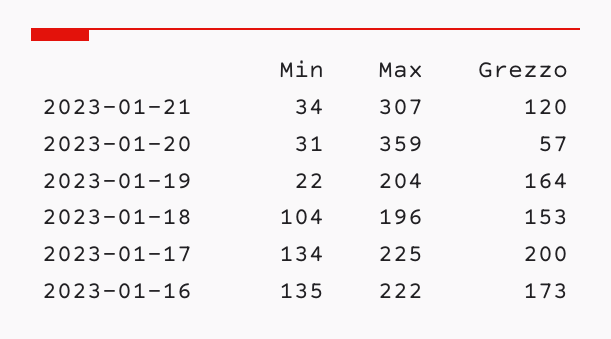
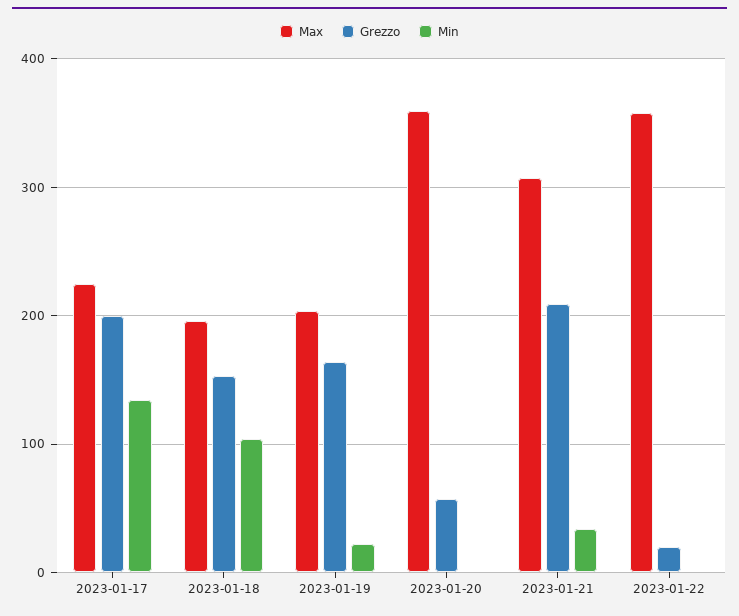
Grezzo, 2023-01-21: 120 -> 210
Min, 2023-01-20: 31 -> 0
Min, 2023-01-16: 135 -> none
Max, 2023-01-16: 222 -> none
Grezzo, 2023-01-16: 173 -> none
Max, 2023-01-22: none -> 360
Grezzo, 2023-01-22: none -> 20
Min, 2023-01-22: none -> 0

